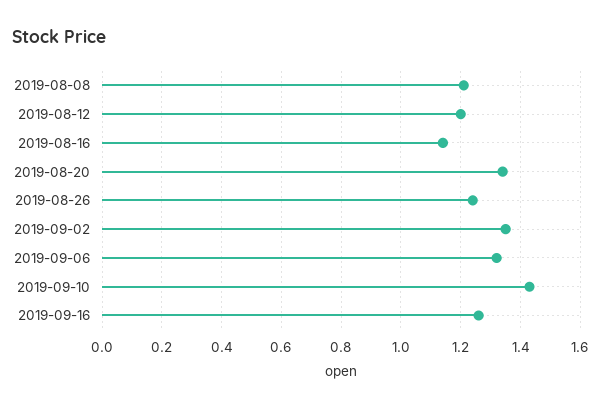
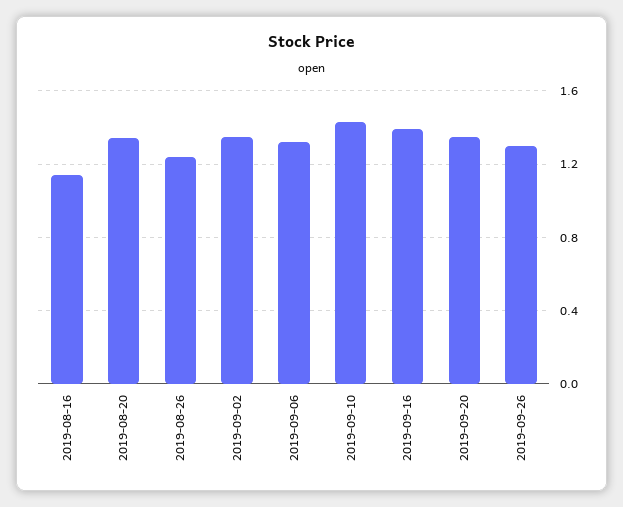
2019-08-08: 1.2 -> none
2019-08-12: 1.2 -> none
2019-09-16: 1.25 -> 1.4
2019-09-20: none -> 1.35
2019-09-26: none -> 1.3

